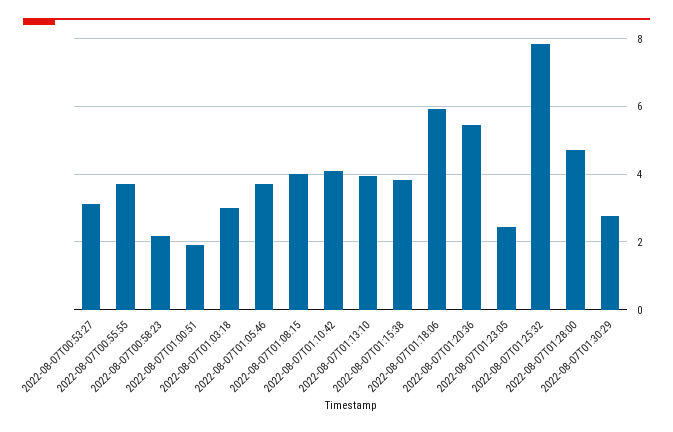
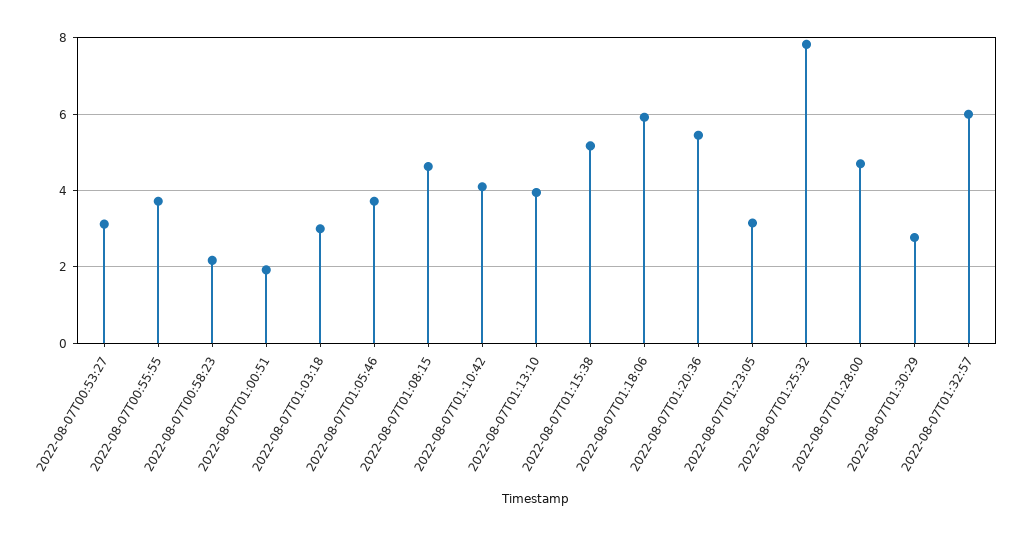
2022-08-07T01:08:15: 4 -> 4.6
2022-08-07T01:15:38: 3.8 -> 5.2
2022-08-07T01:23:05: 2.4 -> 3.2
2022-08-07T01:32:57: none -> 6

